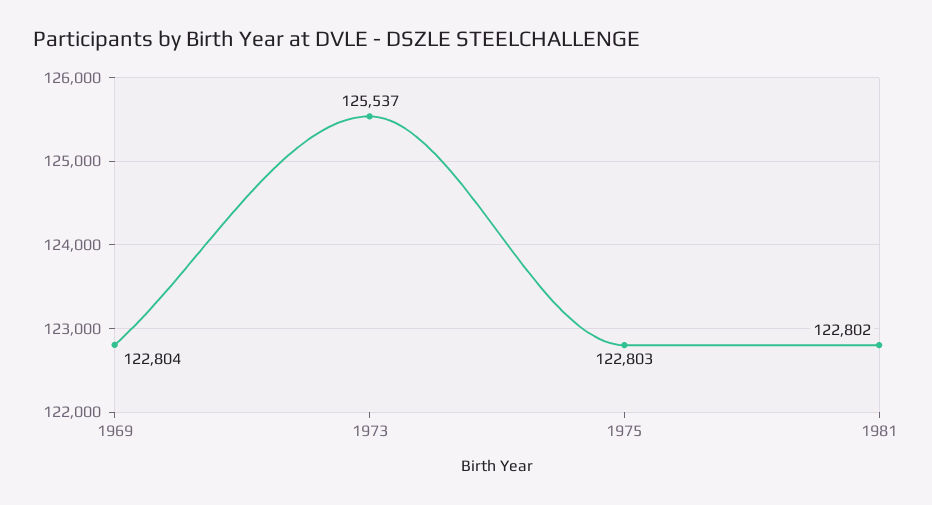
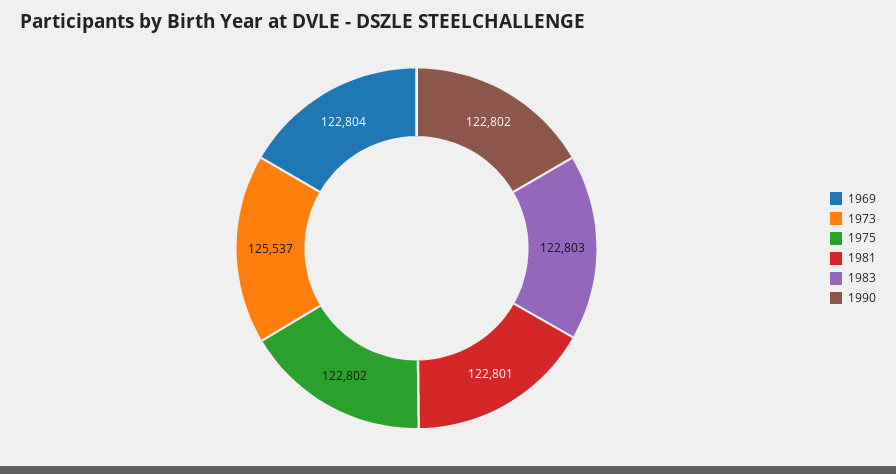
1975: 122803 -> 122802
1981: 122802 -> 122801
1983: none -> 122803
1990: none -> 122802

